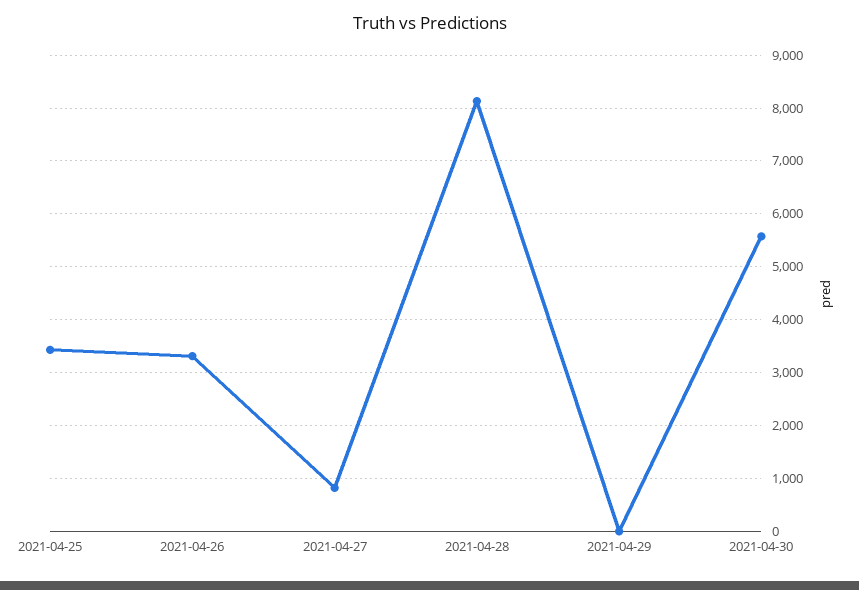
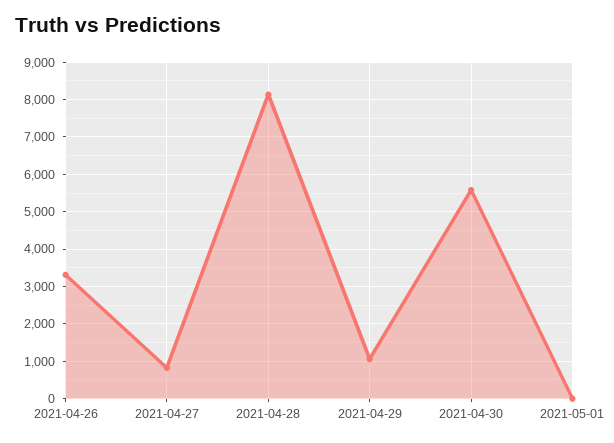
2021-04-25: 3400 -> none
2021-04-29: 0 -> 1000
2021-05-01: none -> 0

